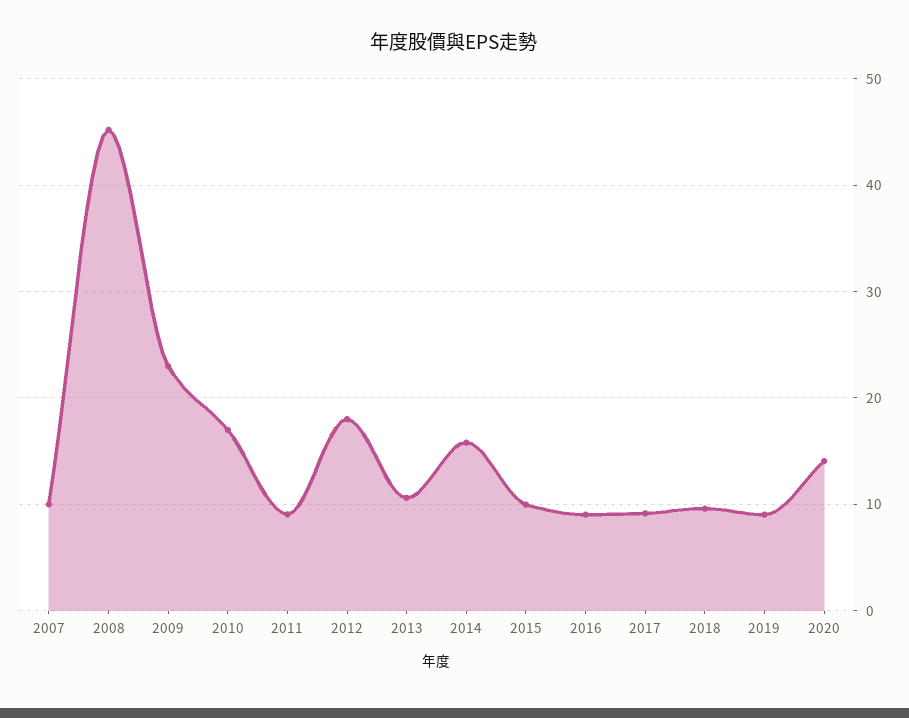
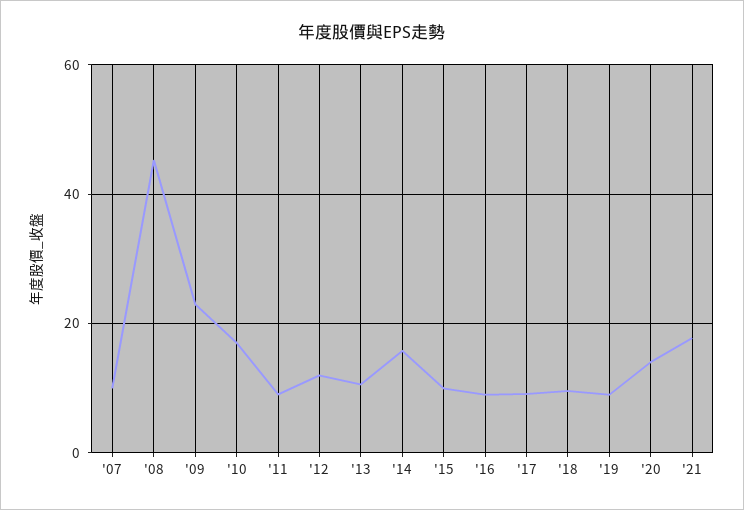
2012: 18 -> 12
'21: none -> 18

